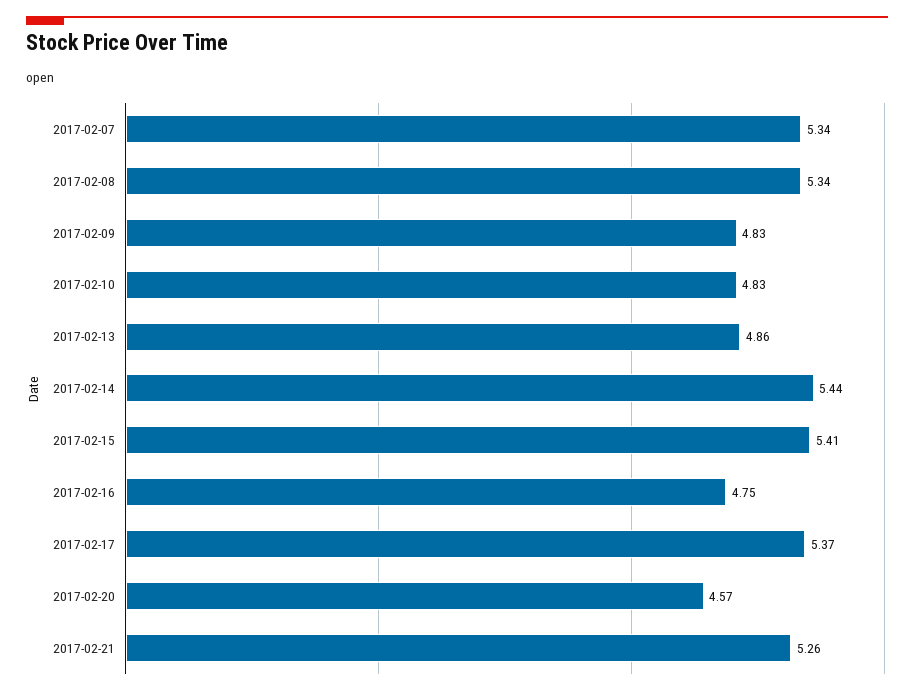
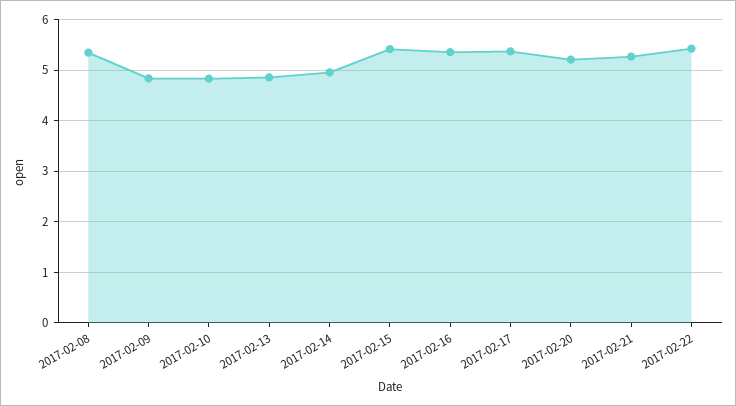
2017-02-07: 5.34 -> none
2017-02-14: 5.44 -> 5
2017-02-16: 4.75 -> 5.4
2017-02-20: 4.57 -> 5.2
2017-02-22: none -> 5.4

